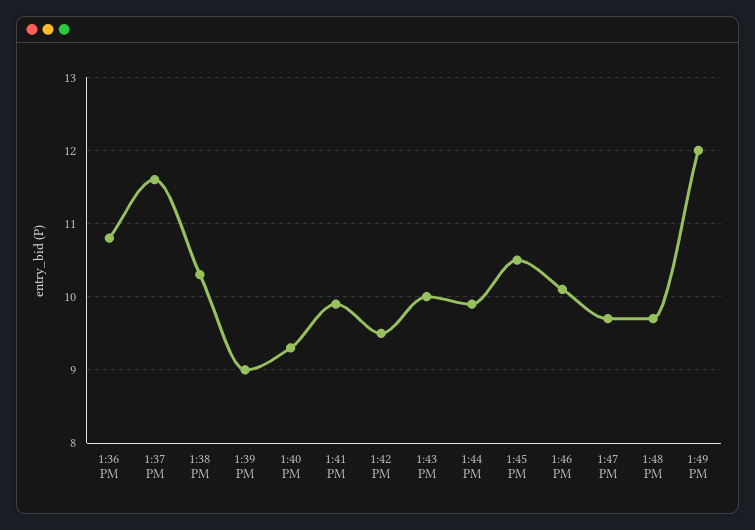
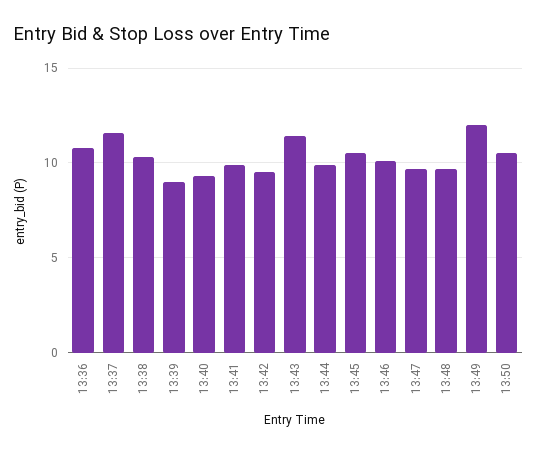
1:43 PM: 10 -> 11.5
13:50: none -> 10.5

